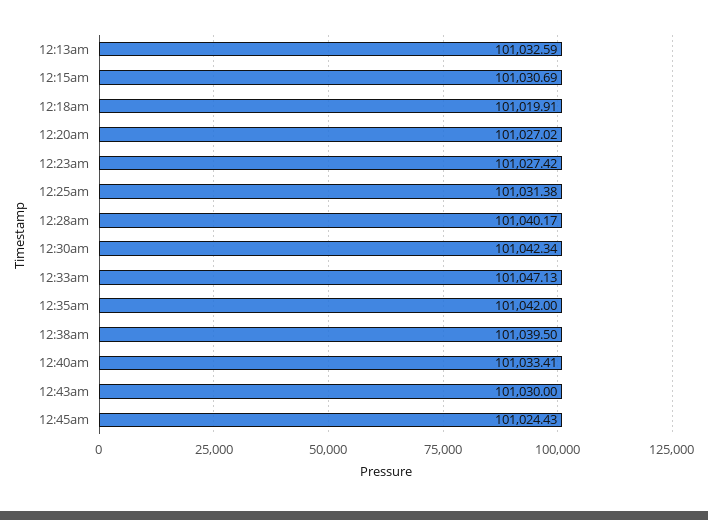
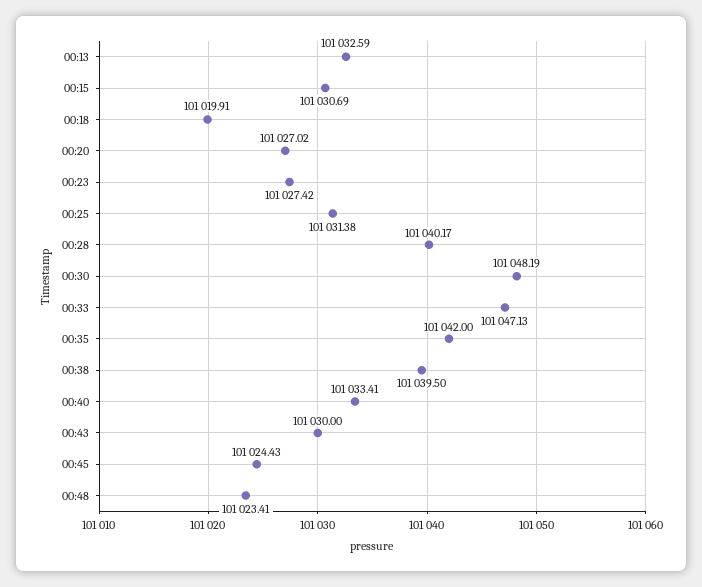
12:30am: 101042.34 -> 101048.19
00:48: none -> 101023.41

